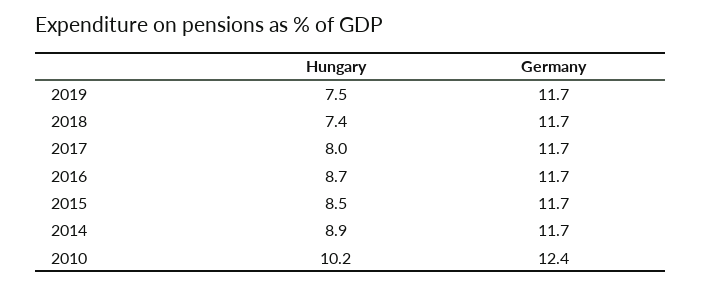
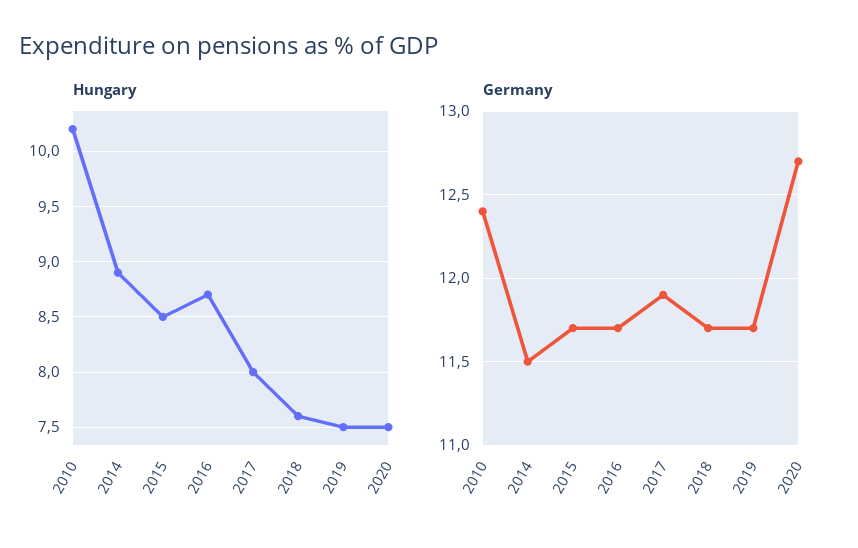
Hungary, 2018: 7.4 -> 7.6
Germany, 2017: 11.7 -> 11.9
Germany, 2014: 11.7 -> 11.5
Hungary, 2020: none -> 7.5
Germany, 2020: none -> 12.7

